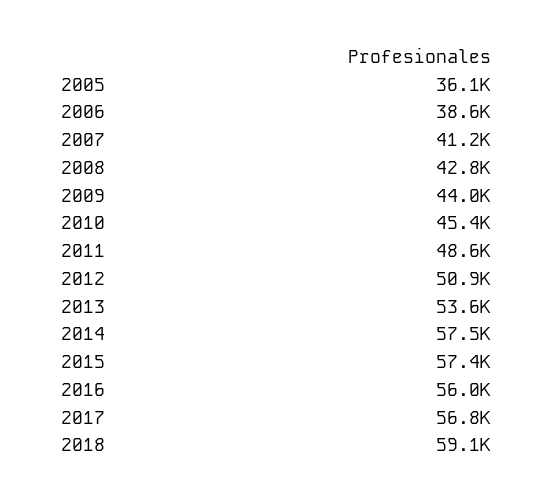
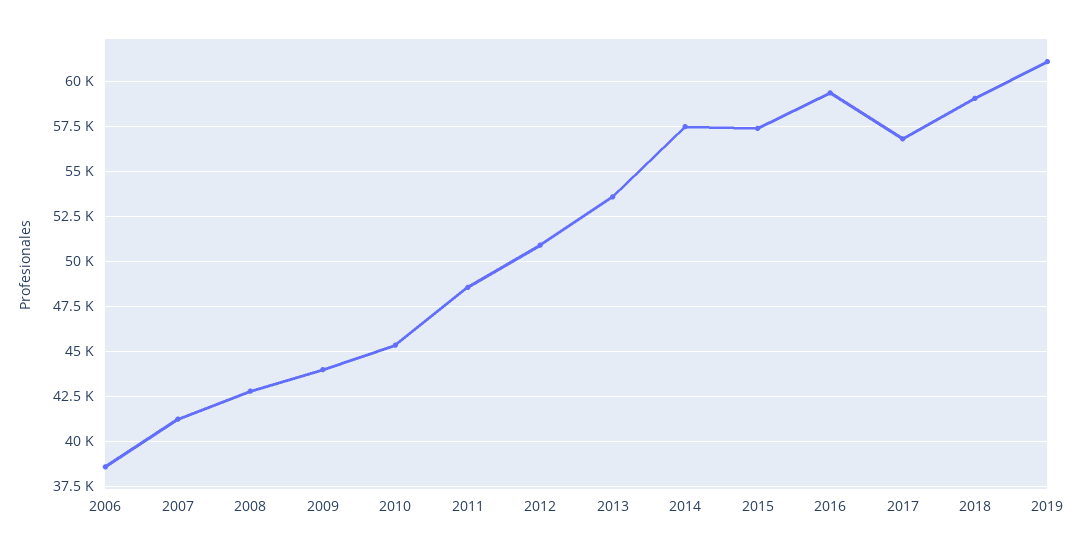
2005: 36100 -> none
2016: 56000 -> 59500
2019: none -> 61000

